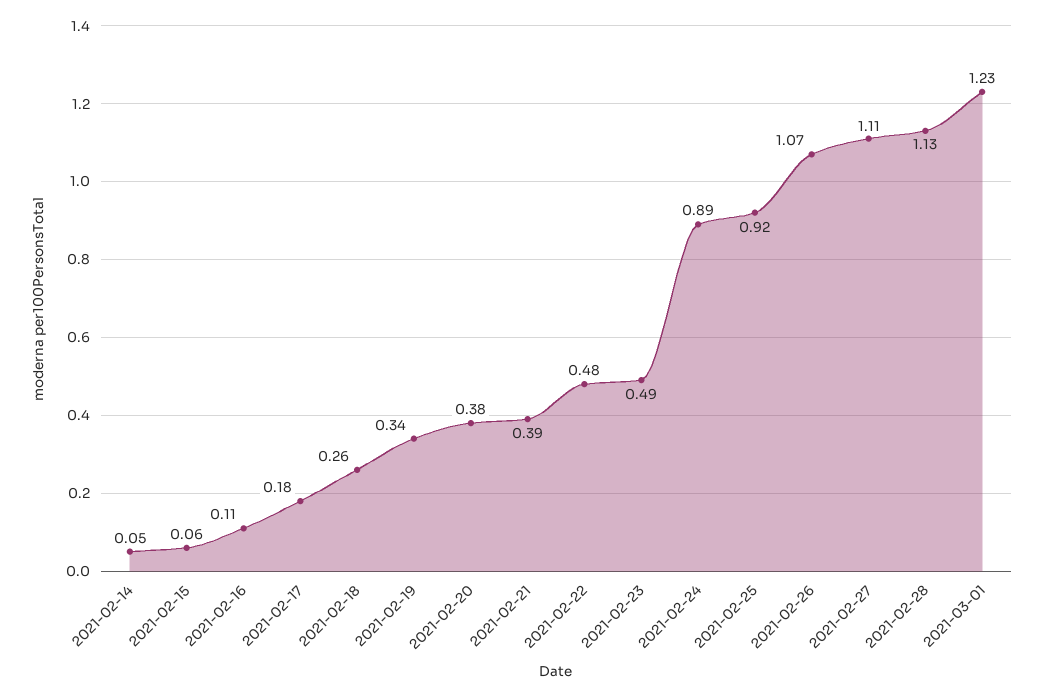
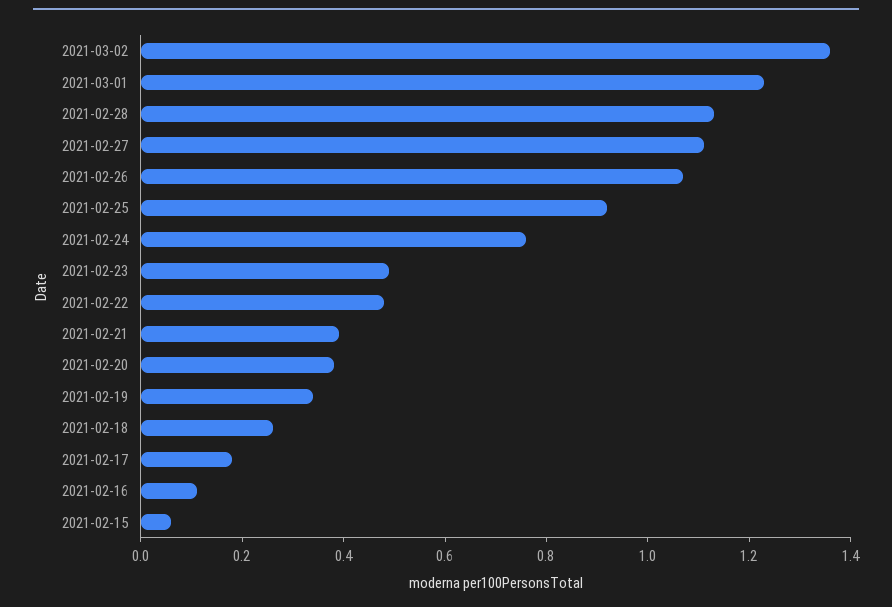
2021-02-14: 0.05 -> none
2021-02-24: 0.89 -> 0.75
2021-03-02: none -> 1.35

